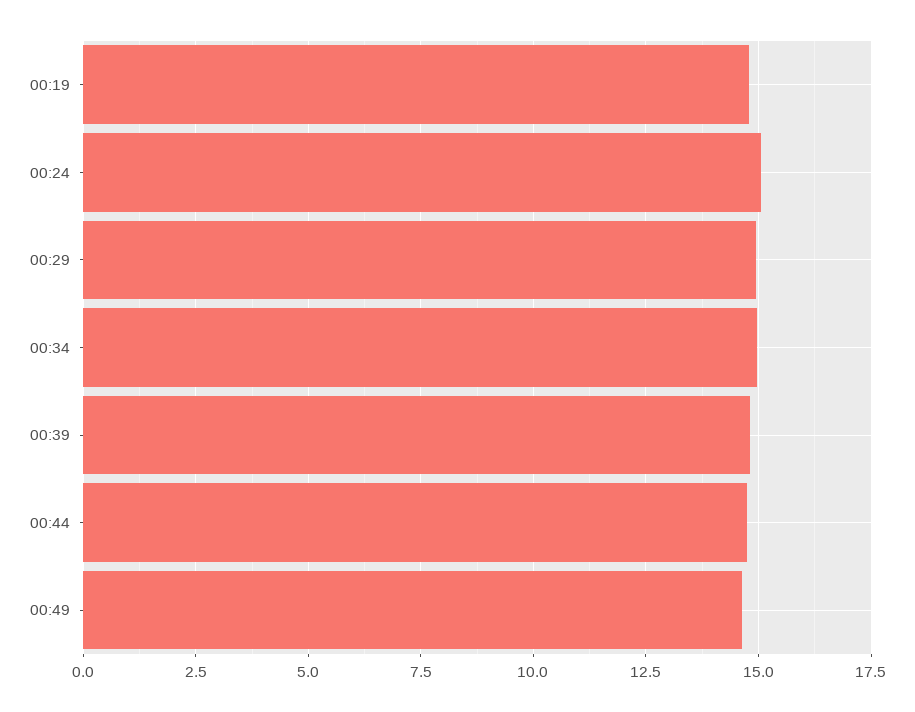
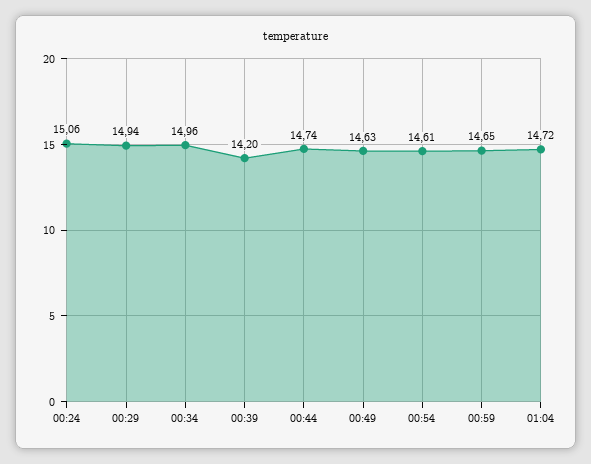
00:19: 14.75 -> none
00:39: 14.75 -> 14.2
00:54: none -> 14.61
00:59: none -> 14.65
01:04: none -> 14.72

